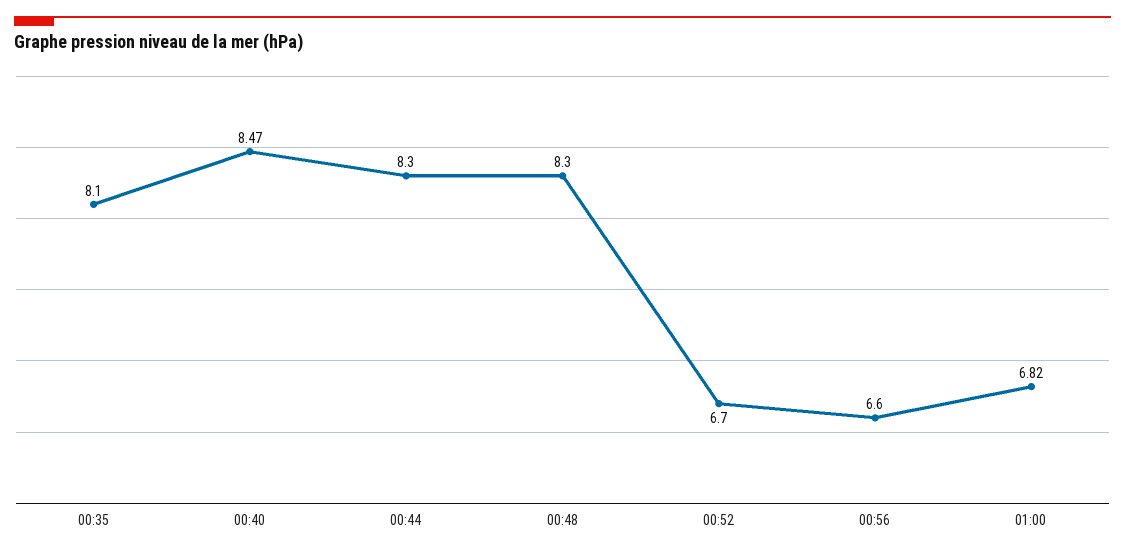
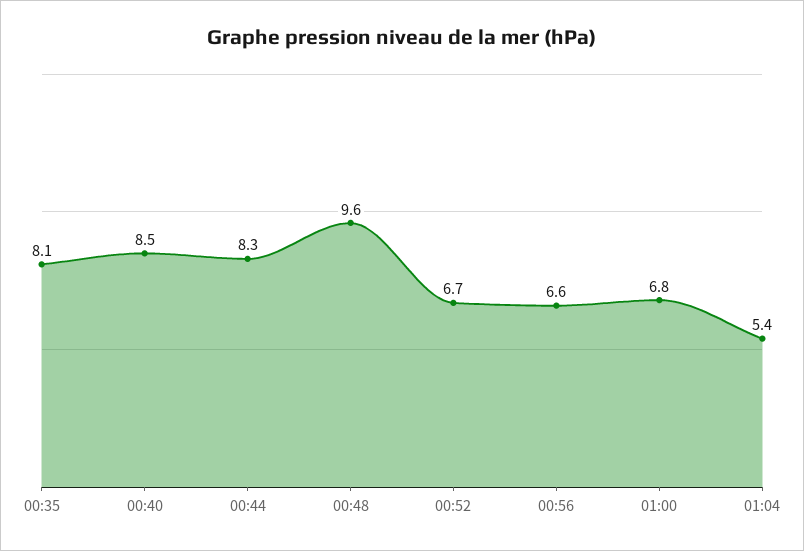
00:48: 8.3 -> 9.6
01:04: none -> 5.4

